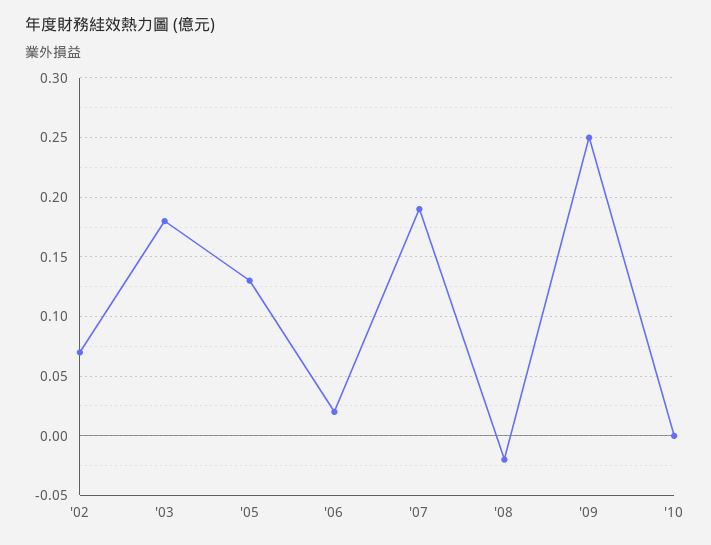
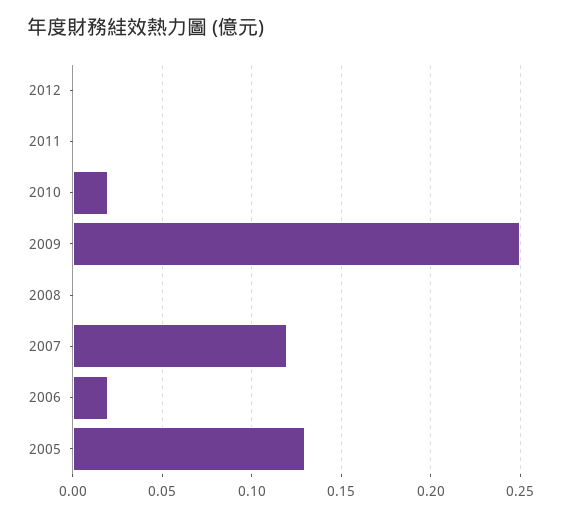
'02: 0.07 -> none
'03: 0.18 -> none
'07: 0.19 -> 0.12
'08: -0.02 -> 0
'10: 0 -> 0.02
2012: none -> 0
2011: none -> 0

